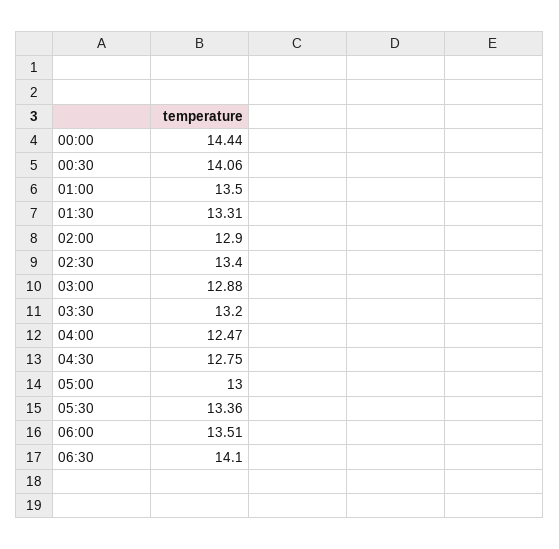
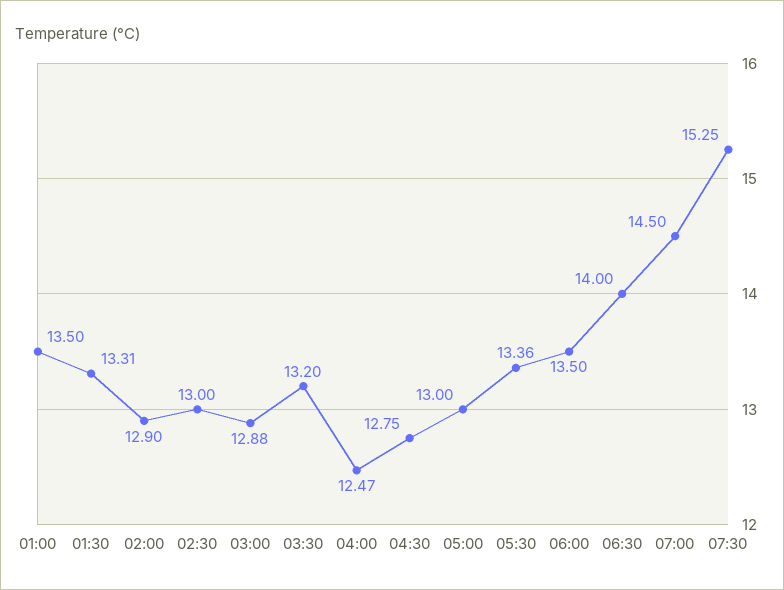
00:00: 14.44 -> none
00:30: 14.06 -> none
02:30: 13.4 -> 13
06:00: 13.51 -> 13.5
06:30: 14.1 -> 14
07:00: none -> 14.5
07:30: none -> 15.25

